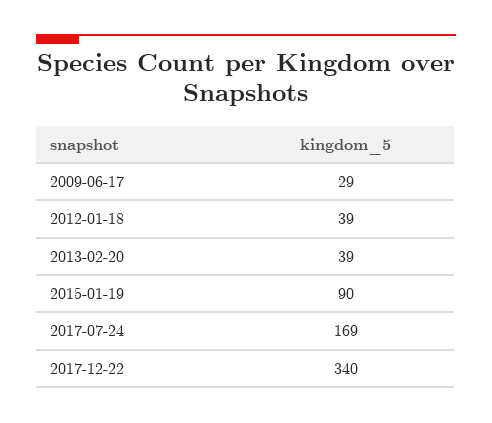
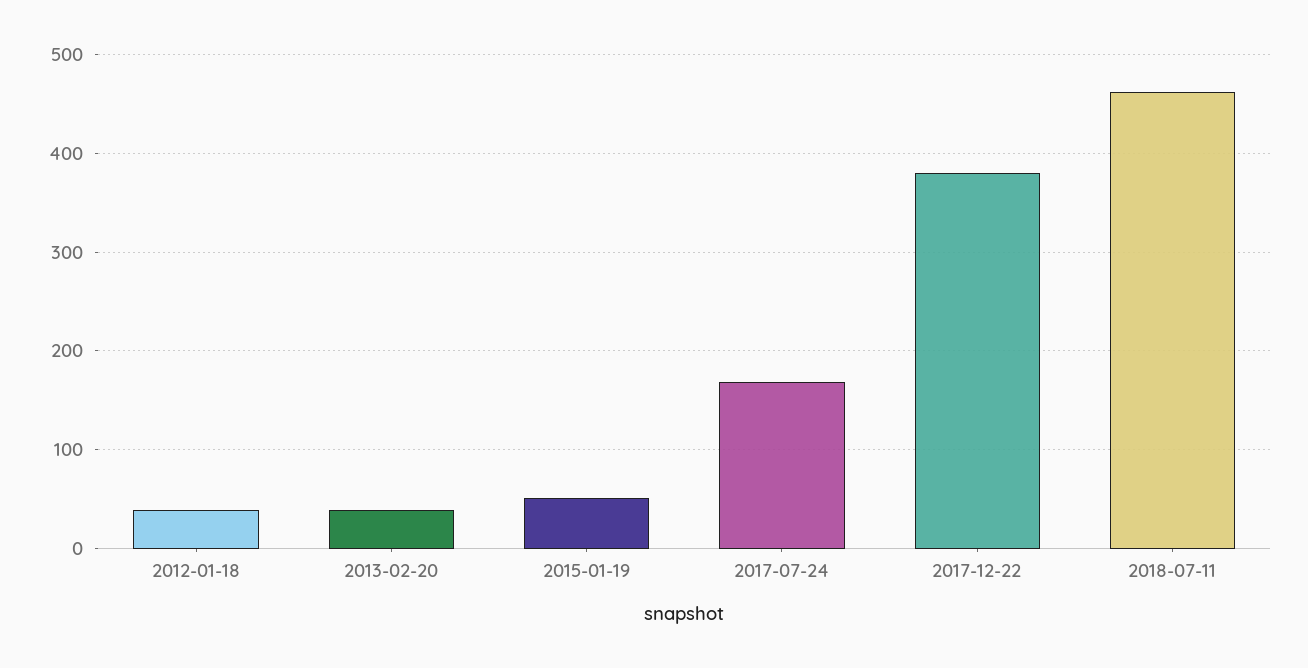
2009-06-17: 29 -> none
2015-01-19: 90 -> 50
2017-12-22: 340 -> 380
2018-07-11: none -> 460

